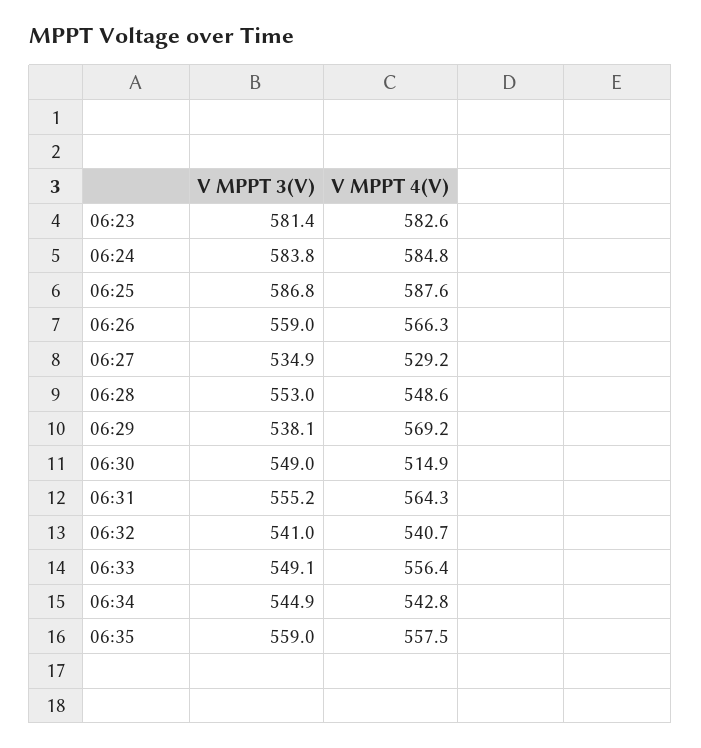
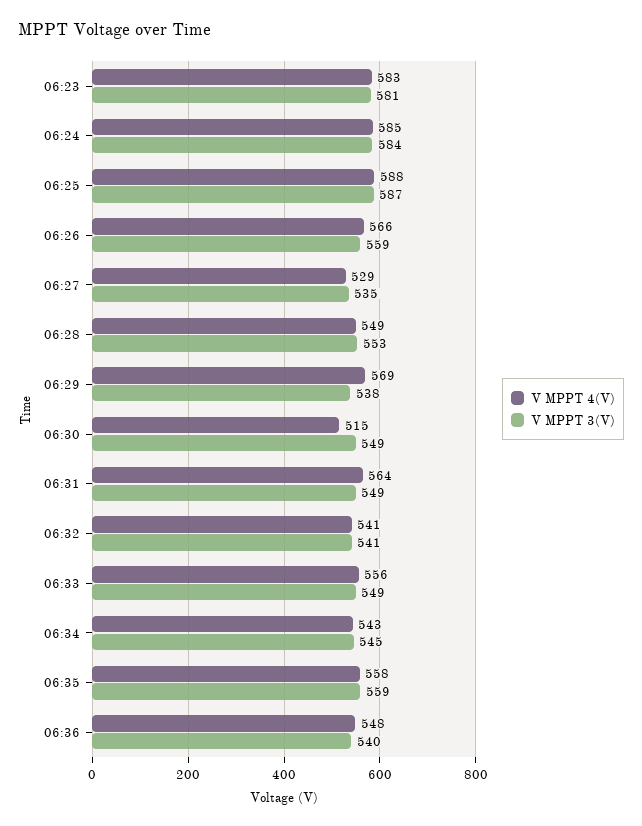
V MPPT 3(V), 06:31: 555.2 -> 549
V MPPT 4(V), 06:36: none -> 548
V MPPT 3(V), 06:36: none -> 540

